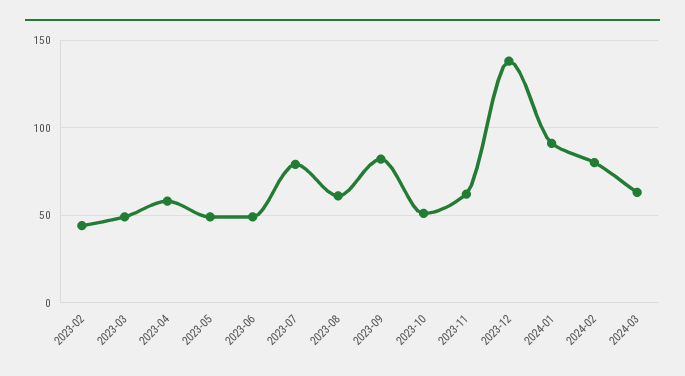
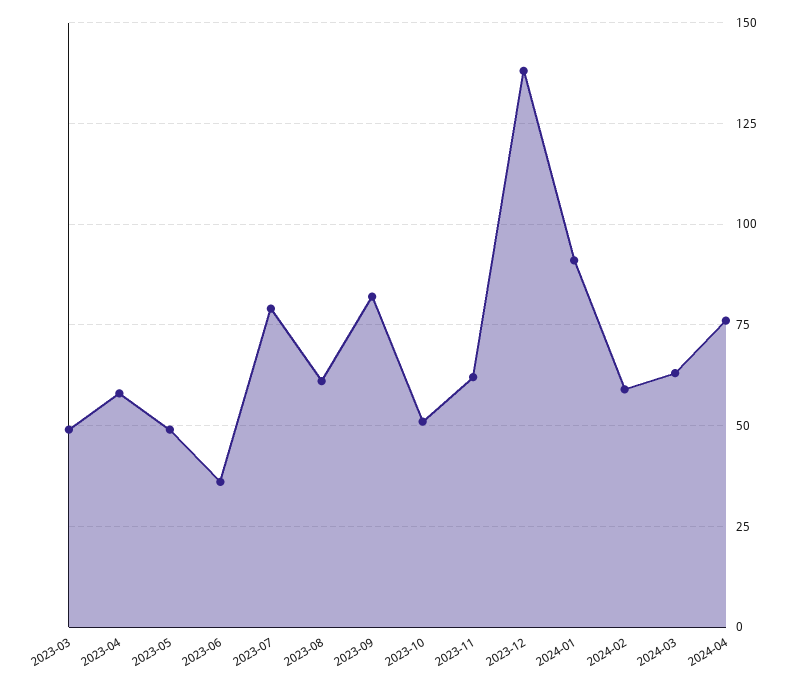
2023-02: 45 -> none
2023-06: 50 -> 35
2024-02: 80 -> 60
2024-04: none -> 75

